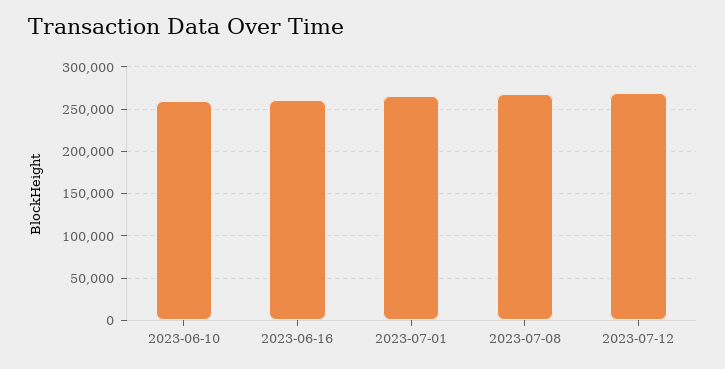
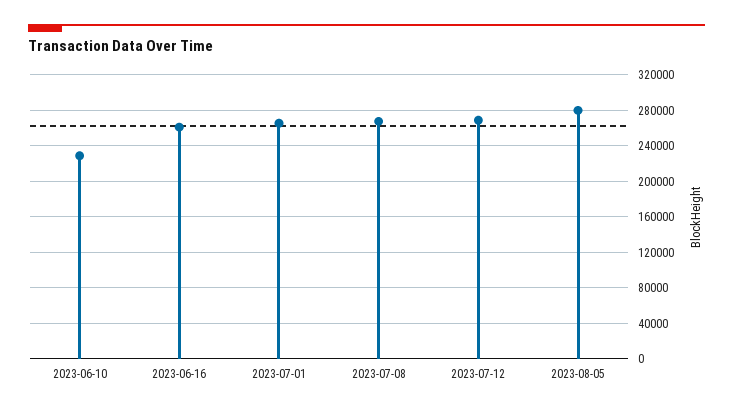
2023-06-10: 260000 -> 230000
2023-08-05: none -> 280000

